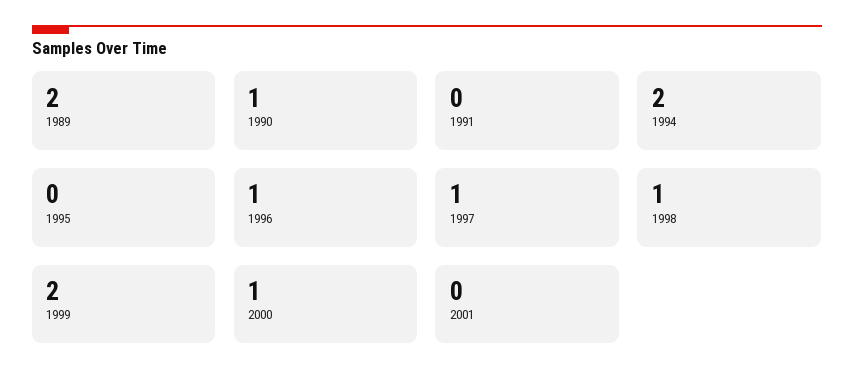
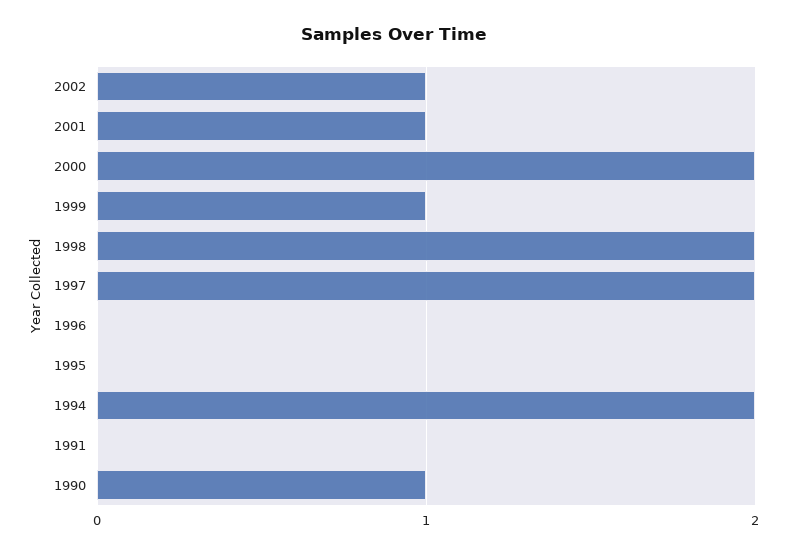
1989: 2 -> none
1996: 1 -> 0
1997: 1 -> 2
1998: 1 -> 2
1999: 2 -> 1
2000: 1 -> 2
2001: 0 -> 1
2002: none -> 1

